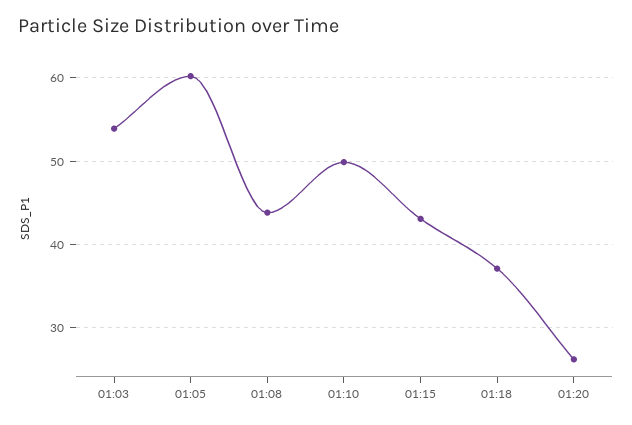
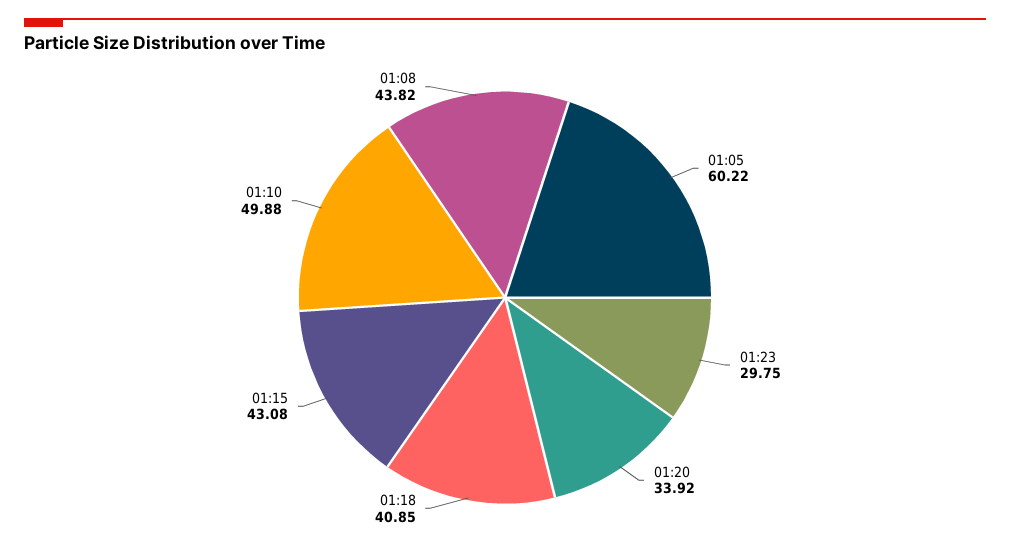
01:03: 54 -> none
01:18: 37 -> 40.85
01:20: 26 -> 33.92
01:23: none -> 29.75

